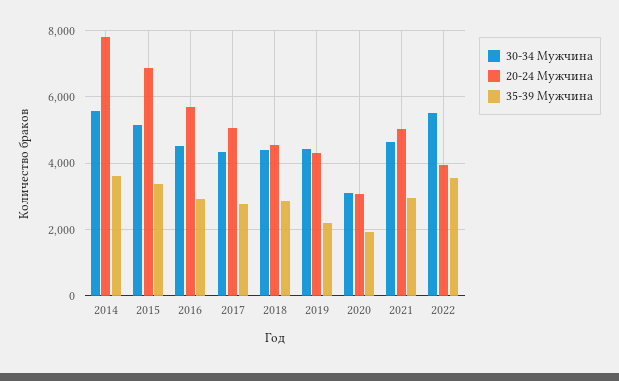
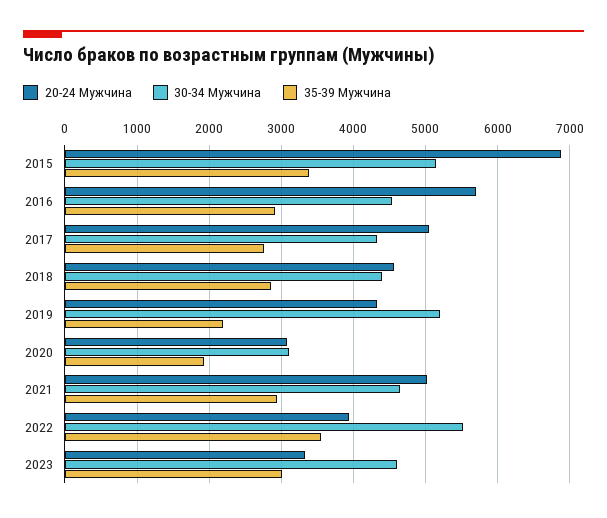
30-34 Мужчина, 2014: 5600 -> none
20-24 Мужчина, 2014: 7800 -> none
35-39 Мужчина, 2014: 3600 -> none
30-34 Мужчина, 2019: 4400 -> 5200
20-24 Мужчина, 2023: none -> 3300
30-34 Мужчина, 2023: none -> 4600
35-39 Мужчина, 2023: none -> 3000

